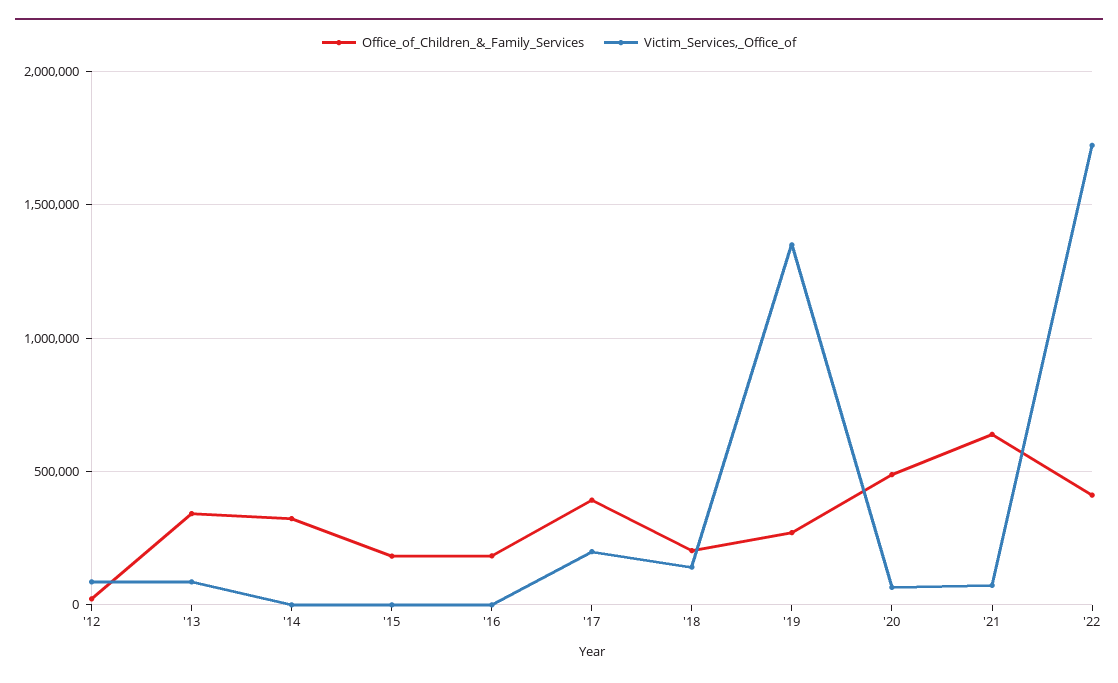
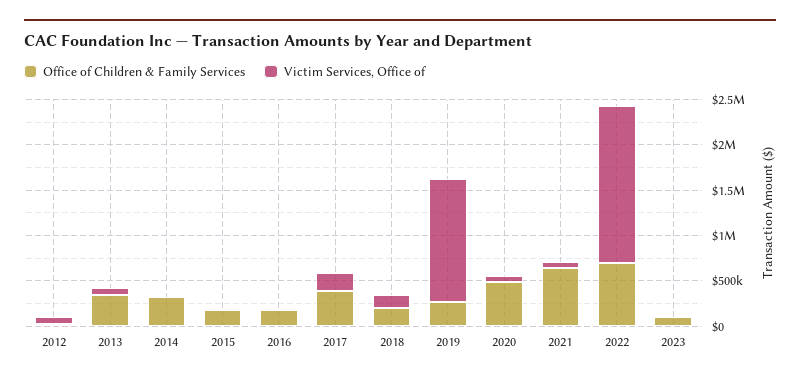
Office_of_Children_&_Family_Services, '22: 400000 -> 700000
Office_of_Children_&_Family_Services, 2023: none -> 100000
Victim_Services,_Office_of, 2023: none -> 0

